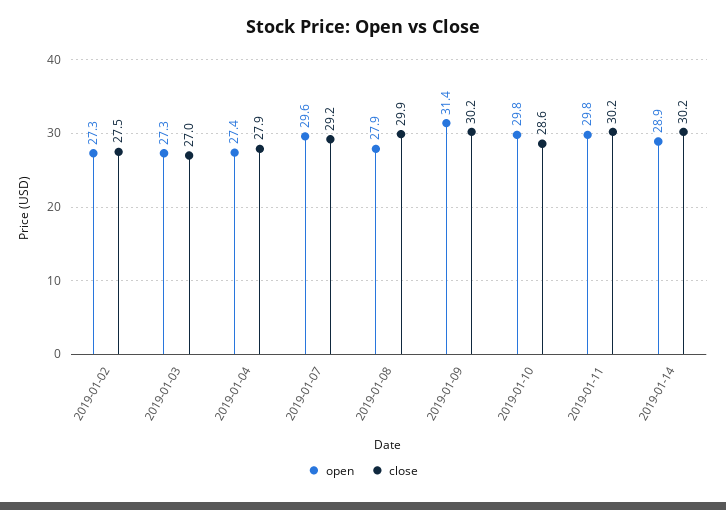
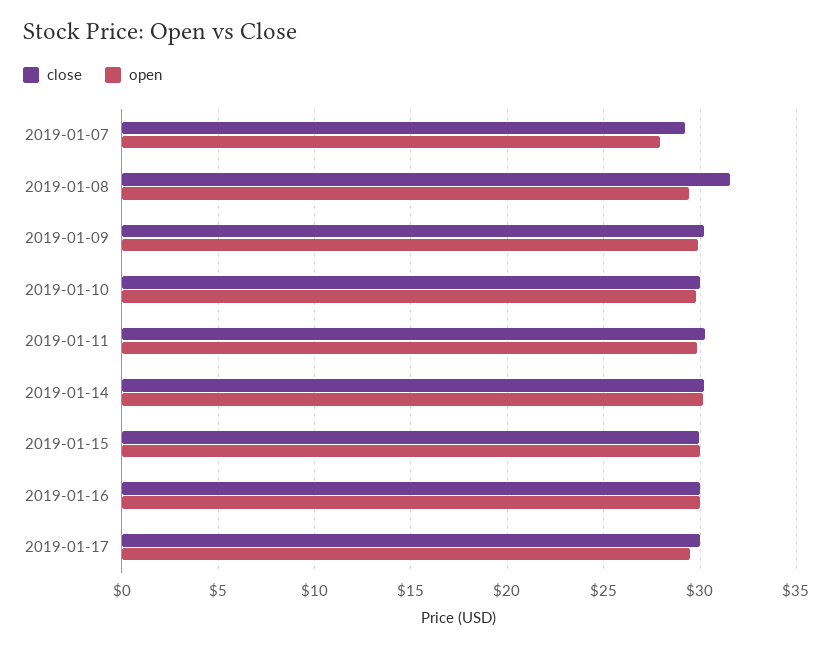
open, 2019-01-02: 27.3 -> none
close, 2019-01-02: 27.5 -> none
open, 2019-01-03: 27.3 -> none
close, 2019-01-03: 27 -> none
open, 2019-01-04: 27.4 -> none
close, 2019-01-04: 27.9 -> none
open, 2019-01-07: 29.6 -> 28
open, 2019-01-08: 27.9 -> 29.5
close, 2019-01-08: 29.9 -> 31.5
open, 2019-01-09: 31.4 -> 30
close, 2019-01-10: 28.6 -> 30
open, 2019-01-14: 28.9 -> 30
close, 2019-01-15: none -> 30
open, 2019-01-15: none -> 30
close, 2019-01-16: none -> 30
open, 2019-01-16: none -> 30
close, 2019-01-17: none -> 30
open, 2019-01-17: none -> 29.5

